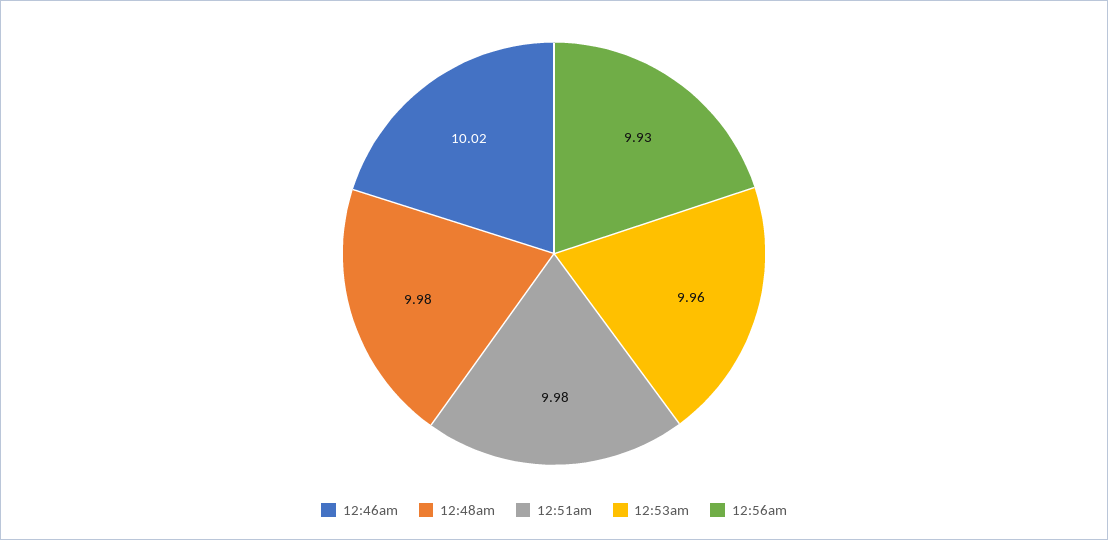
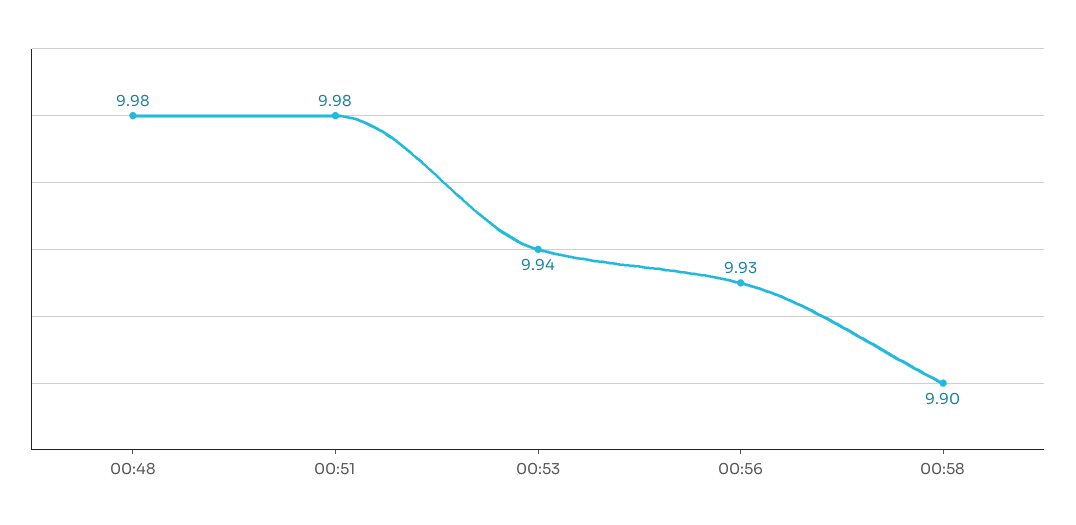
12:46am: 10.02 -> none
12:53am: 9.96 -> 9.94
00:58: none -> 9.9

